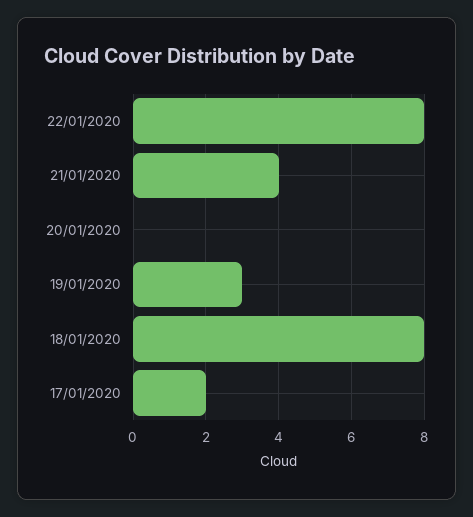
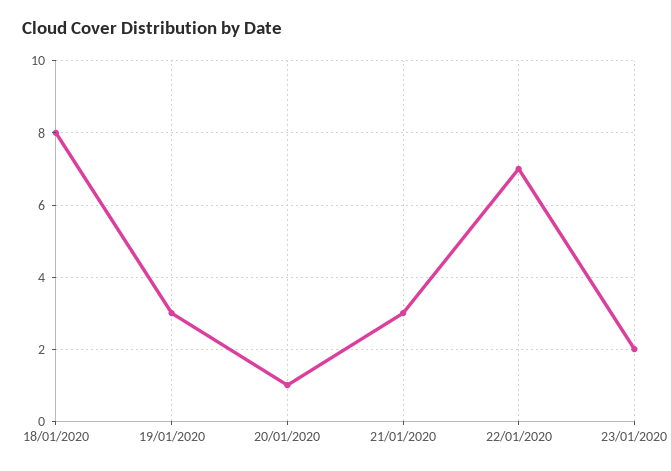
22/01/2020: 8 -> 7
21/01/2020: 4 -> 3
20/01/2020: 0 -> 1
17/01/2020: 2 -> none
23/01/2020: none -> 2

